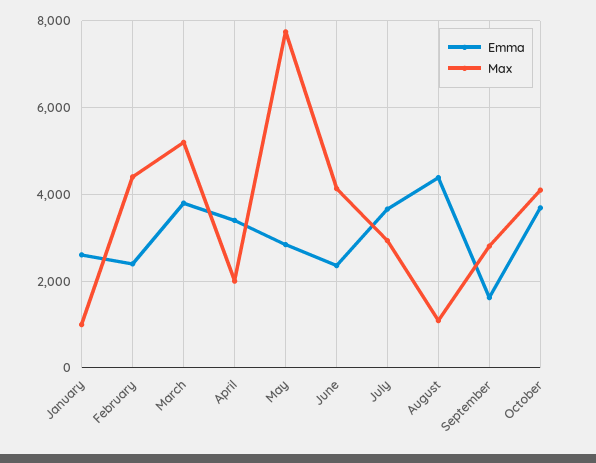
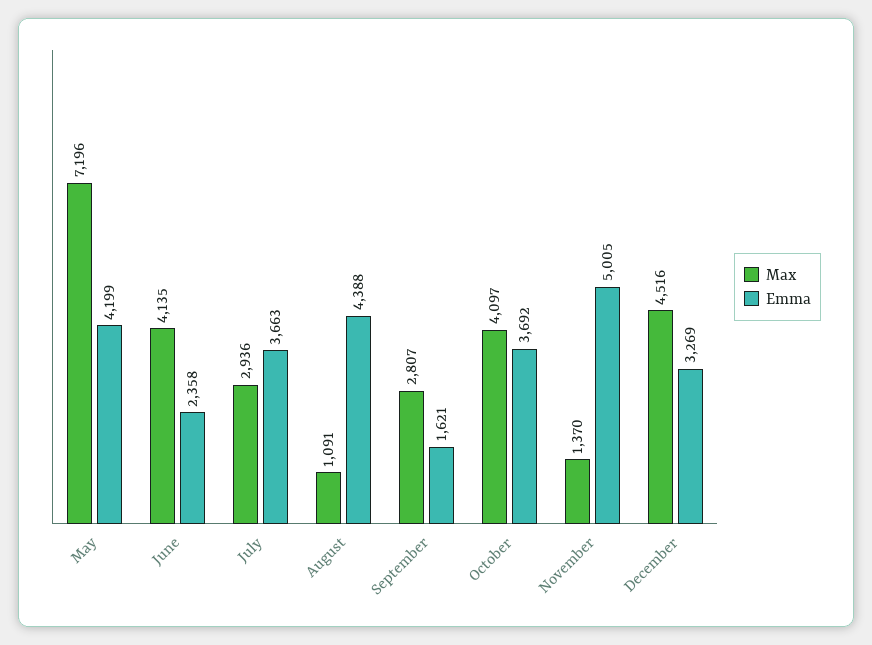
Emma, January: 2600 -> none
Max, January: 1000 -> none
Emma, February: 2400 -> none
Max, February: 4400 -> none
Emma, March: 3800 -> none
Max, March: 5200 -> none
Emma, April: 3400 -> none
Max, April: 2000 -> none
Emma, May: 2800 -> 4199
Max, May: 7800 -> 7196
Max, November: none -> 1370
Emma, November: none -> 5005
Max, December: none -> 4516
Emma, December: none -> 3269

